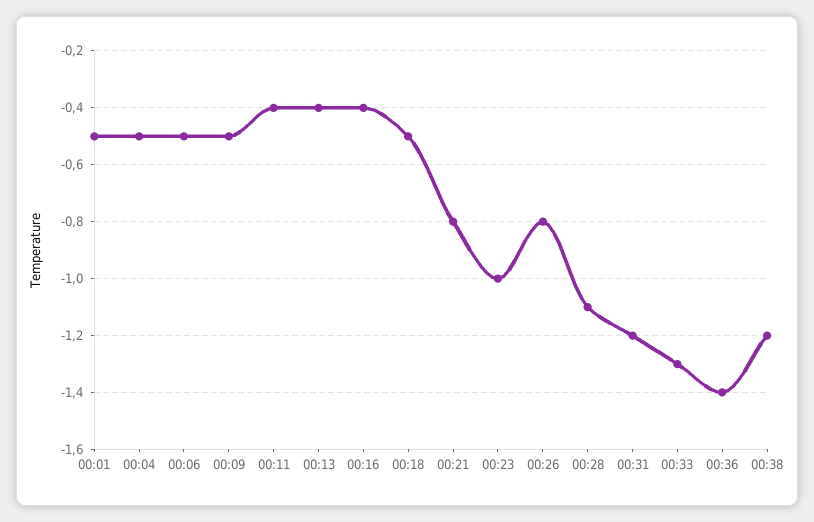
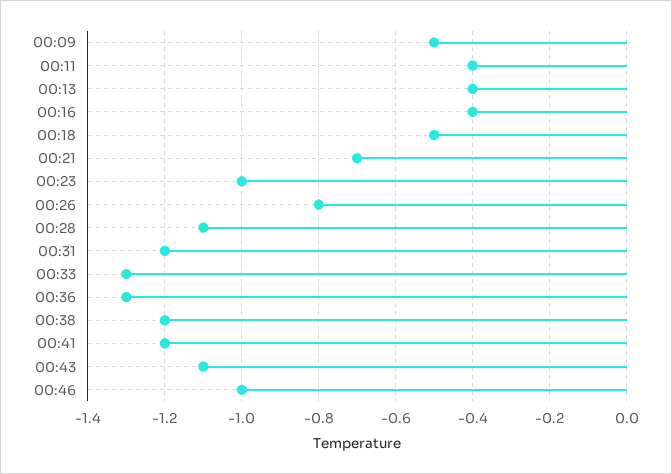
00:01: -0.5 -> none
00:04: -0.5 -> none
00:06: -0.5 -> none
00:21: -0.8 -> -0.7
00:36: -1.4 -> -1.3
00:41: none -> -1.2
00:43: none -> -1.1
00:46: none -> -1

